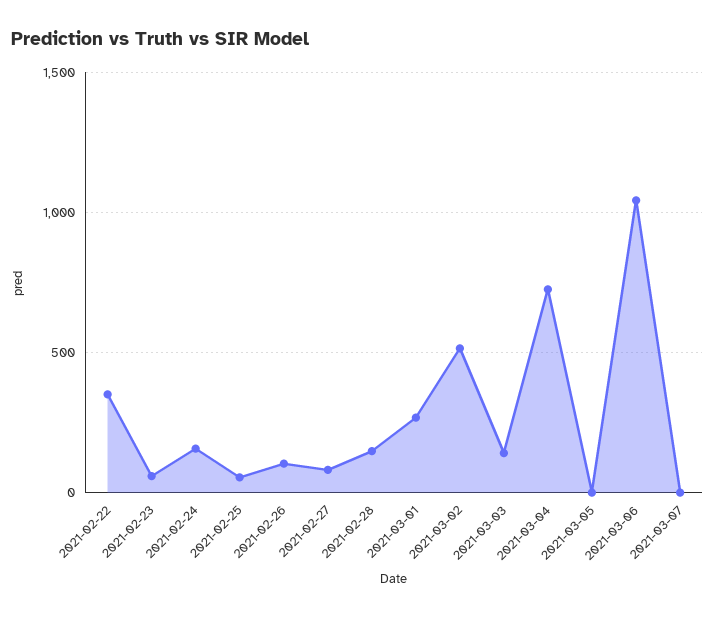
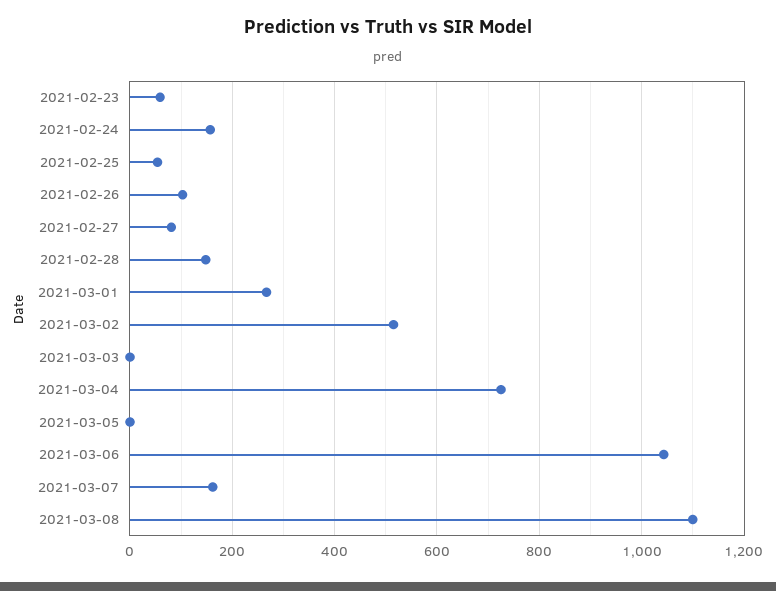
2021-02-22: 350 -> none
2021-03-03: 150 -> 0
2021-03-07: 0 -> 160
2021-03-08: none -> 1100

